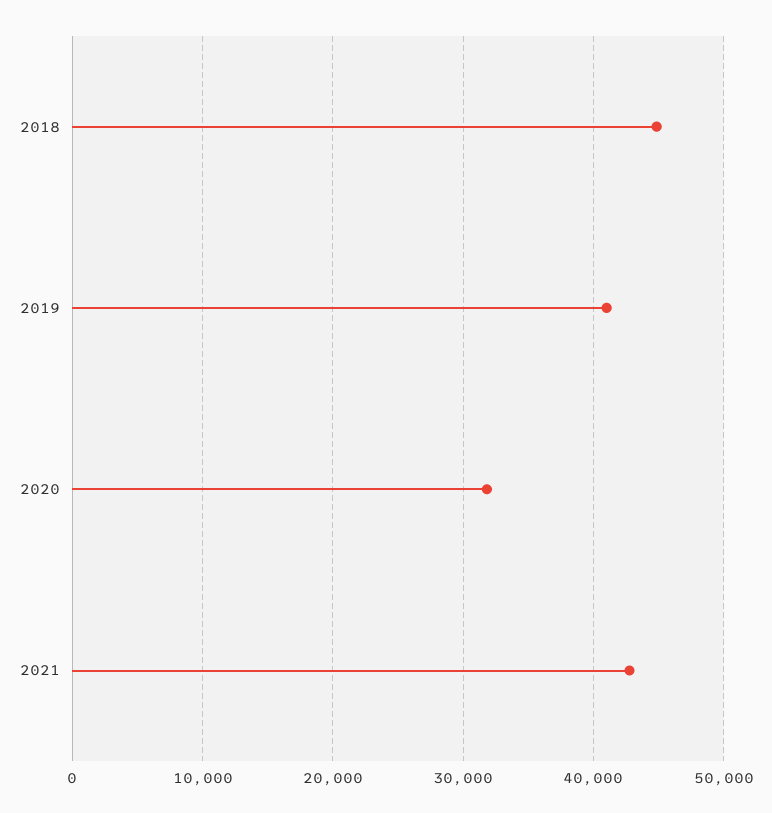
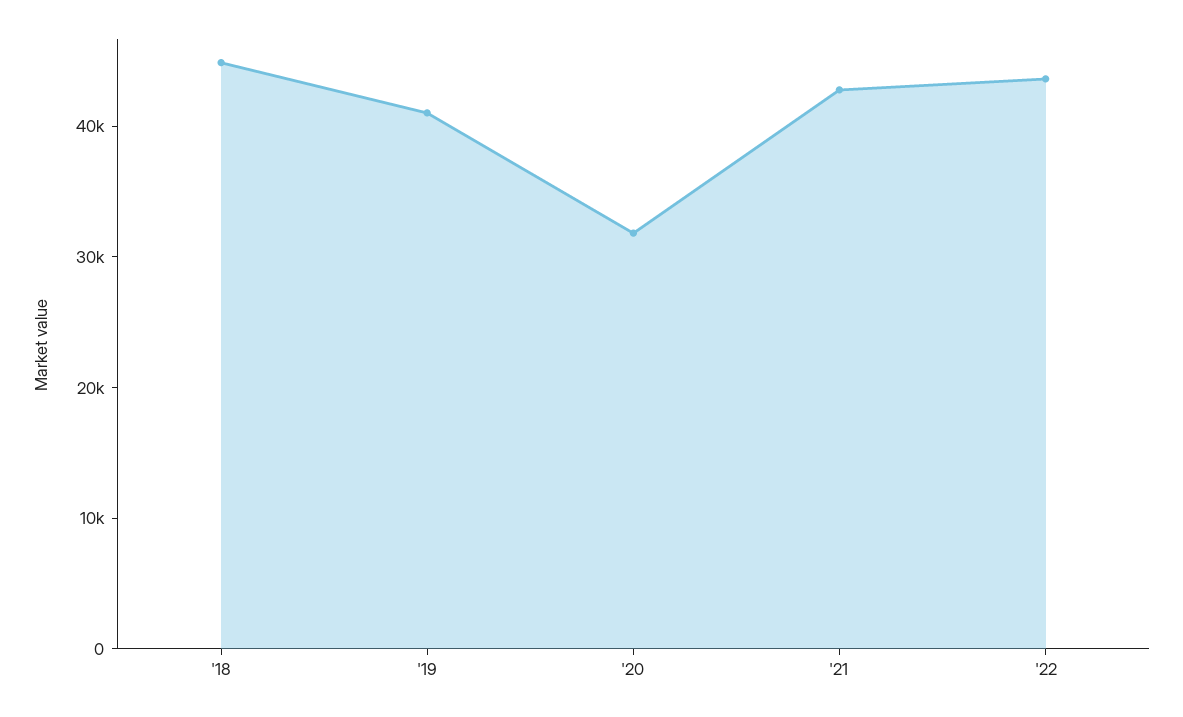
'22: none -> 44000

